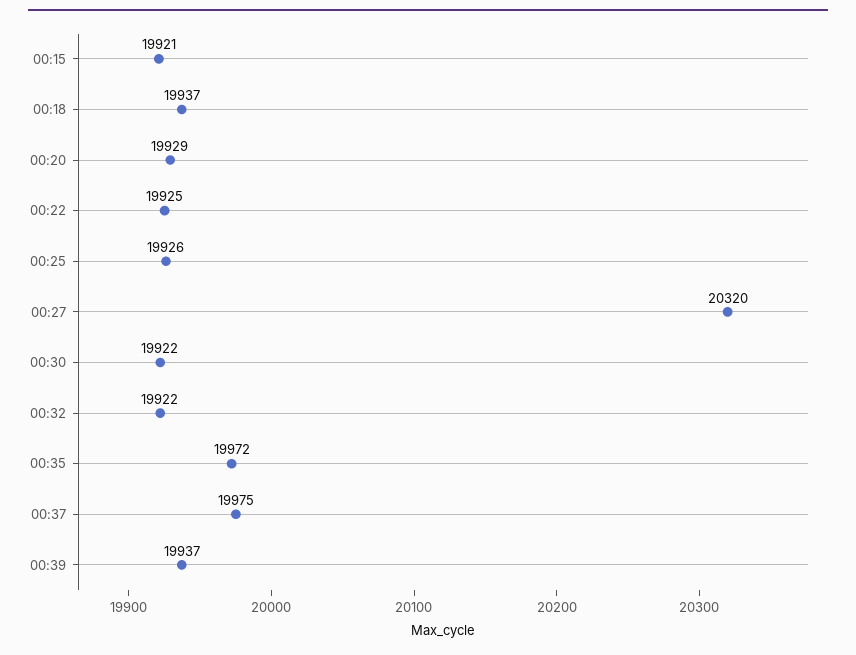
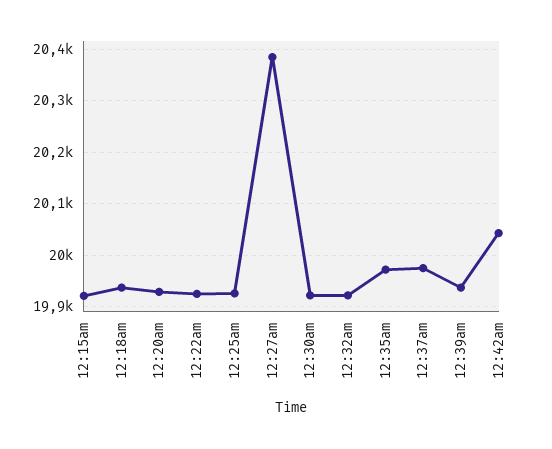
00:27: 20320 -> 20380
12:42am: none -> 20040

